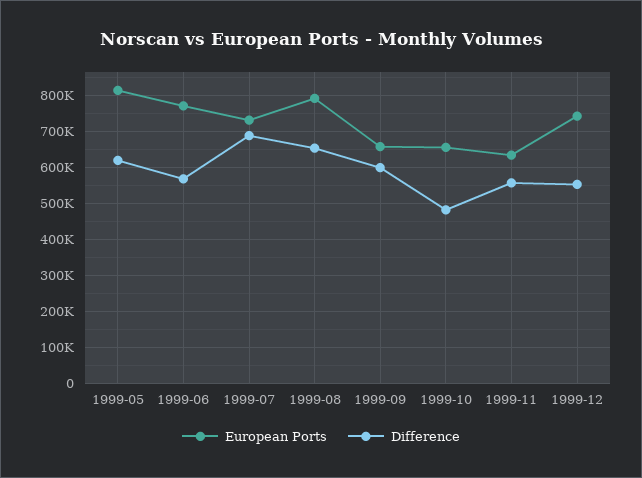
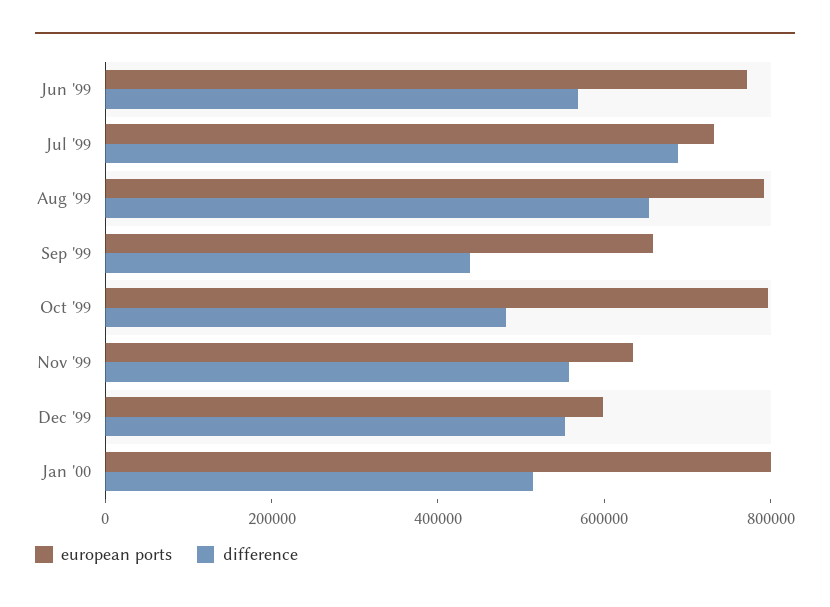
European Ports, 1999-05: 820000 -> none
Difference, 1999-05: 620000 -> none
Difference, 1999-09: 600000 -> 450000
European Ports, 1999-10: 660000 -> 800000
European Ports, 1999-12: 740000 -> 600000
European Ports, Jan '00: none -> 800000
Difference, Jan '00: none -> 500000

